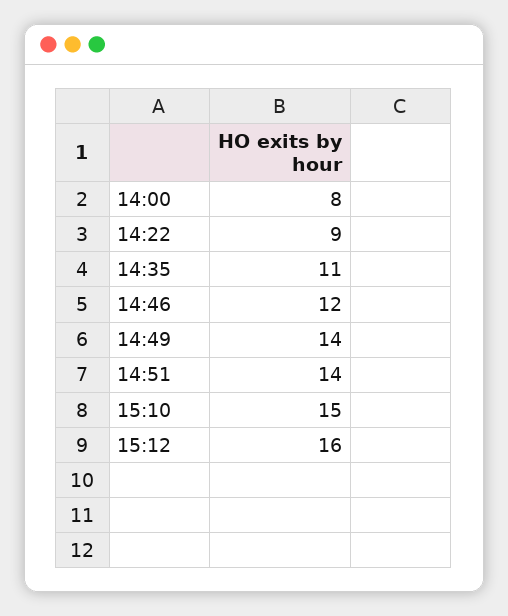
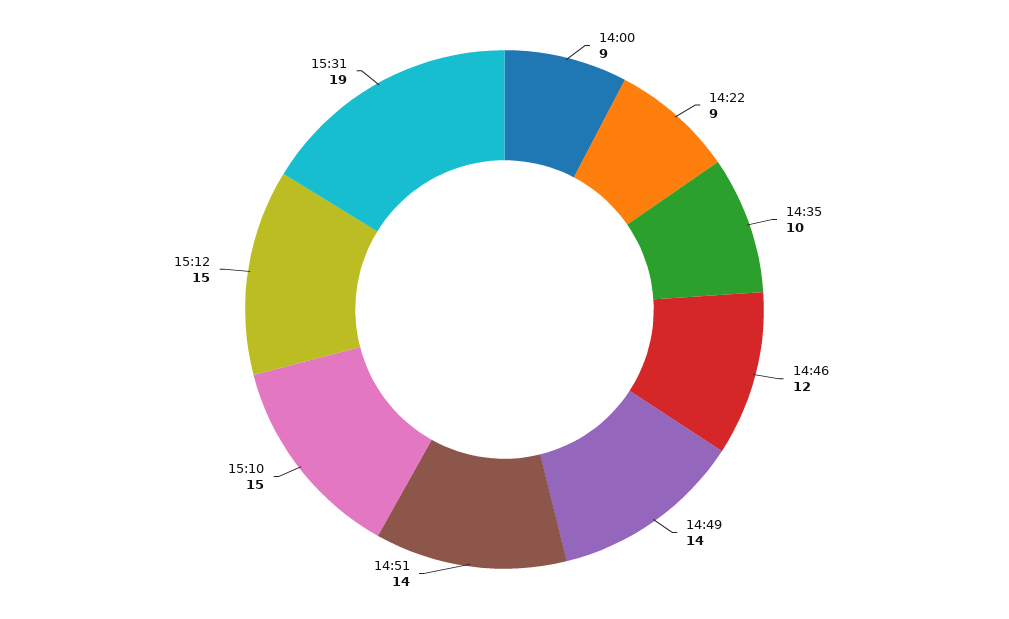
14:00: 8 -> 9
14:35: 11 -> 10
15:12: 16 -> 15
15:31: none -> 19

